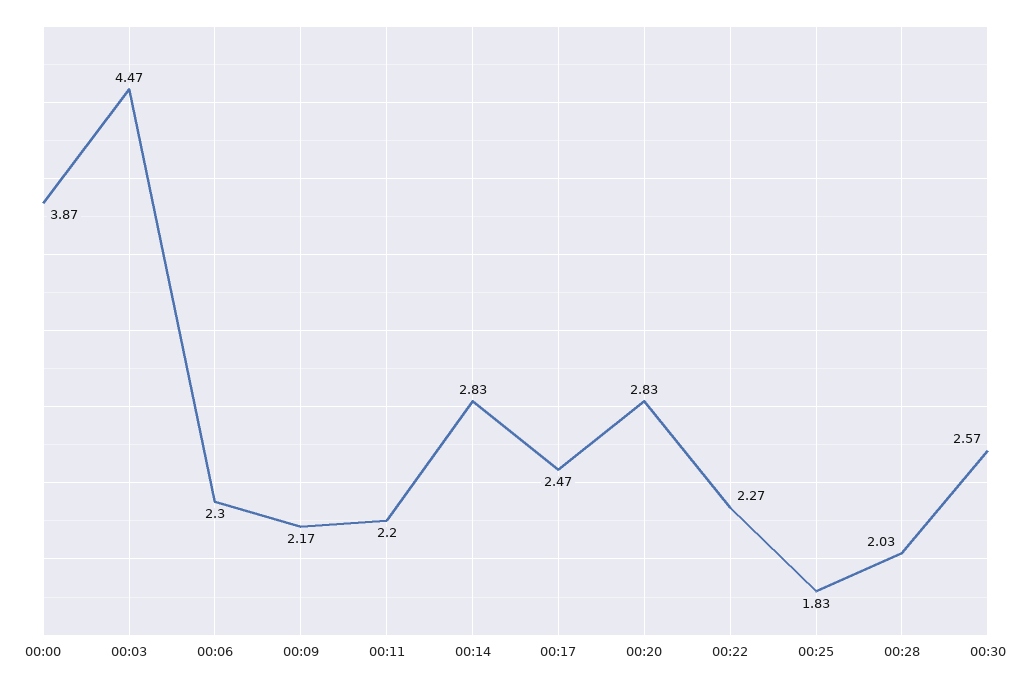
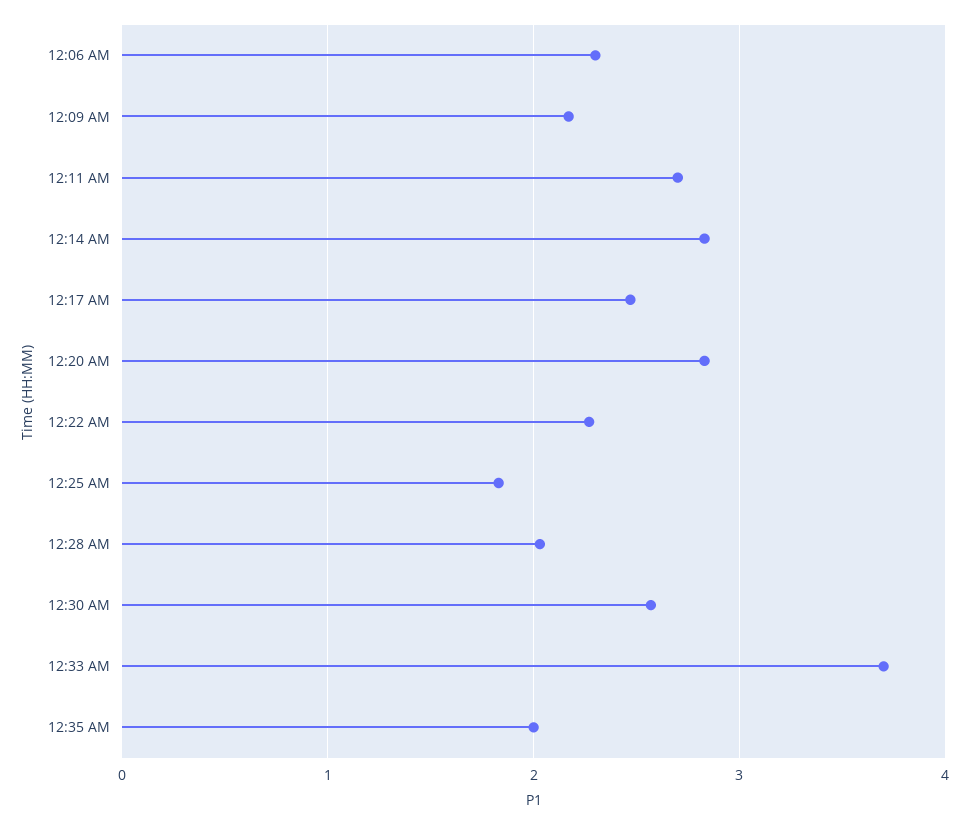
00:00: 3.87 -> none
00:03: 4.47 -> none
00:11: 2.2 -> 2.7
12:33 AM: none -> 3.7
12:35 AM: none -> 2

